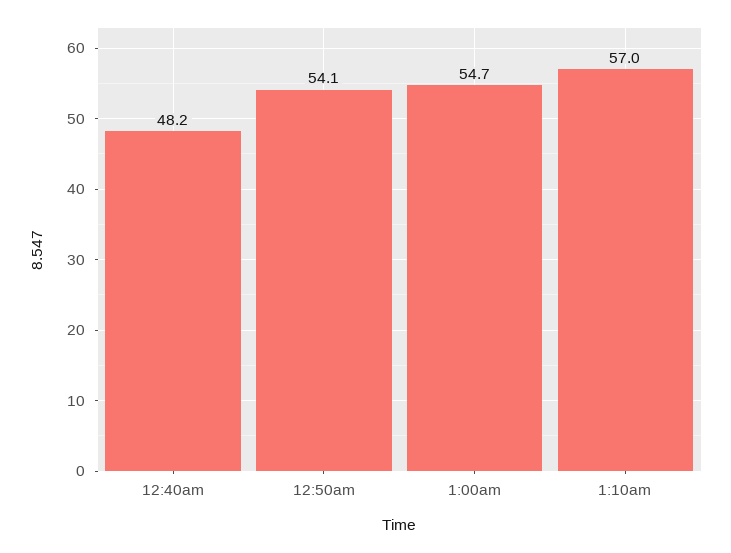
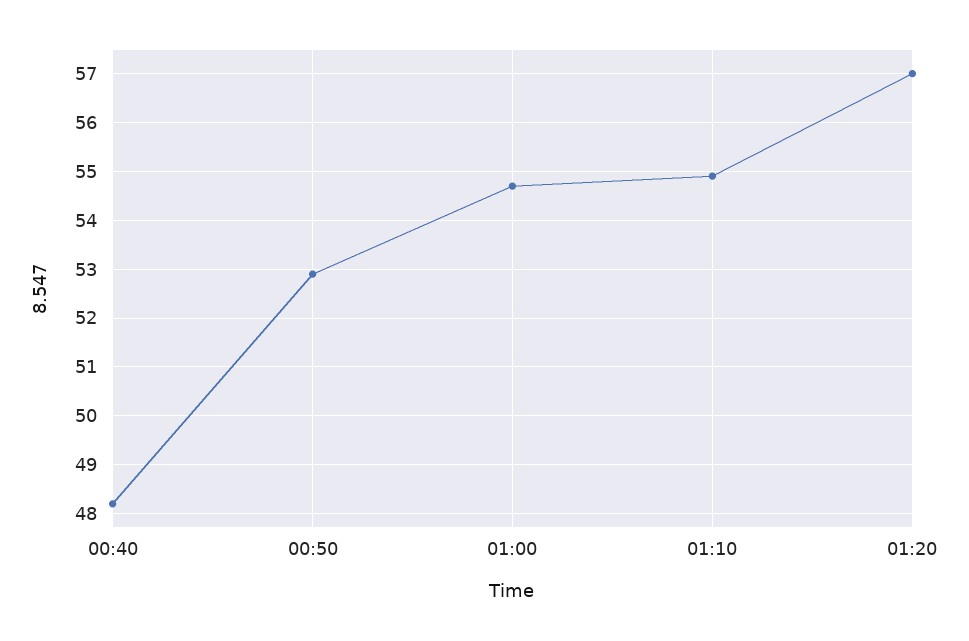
12:50am: 54.1 -> 53
1:10am: 57 -> 55
01:20: none -> 57

